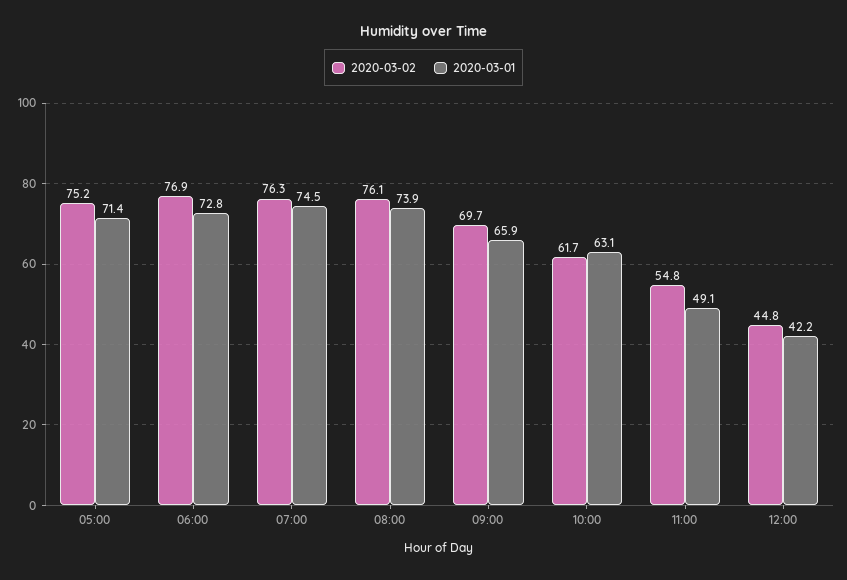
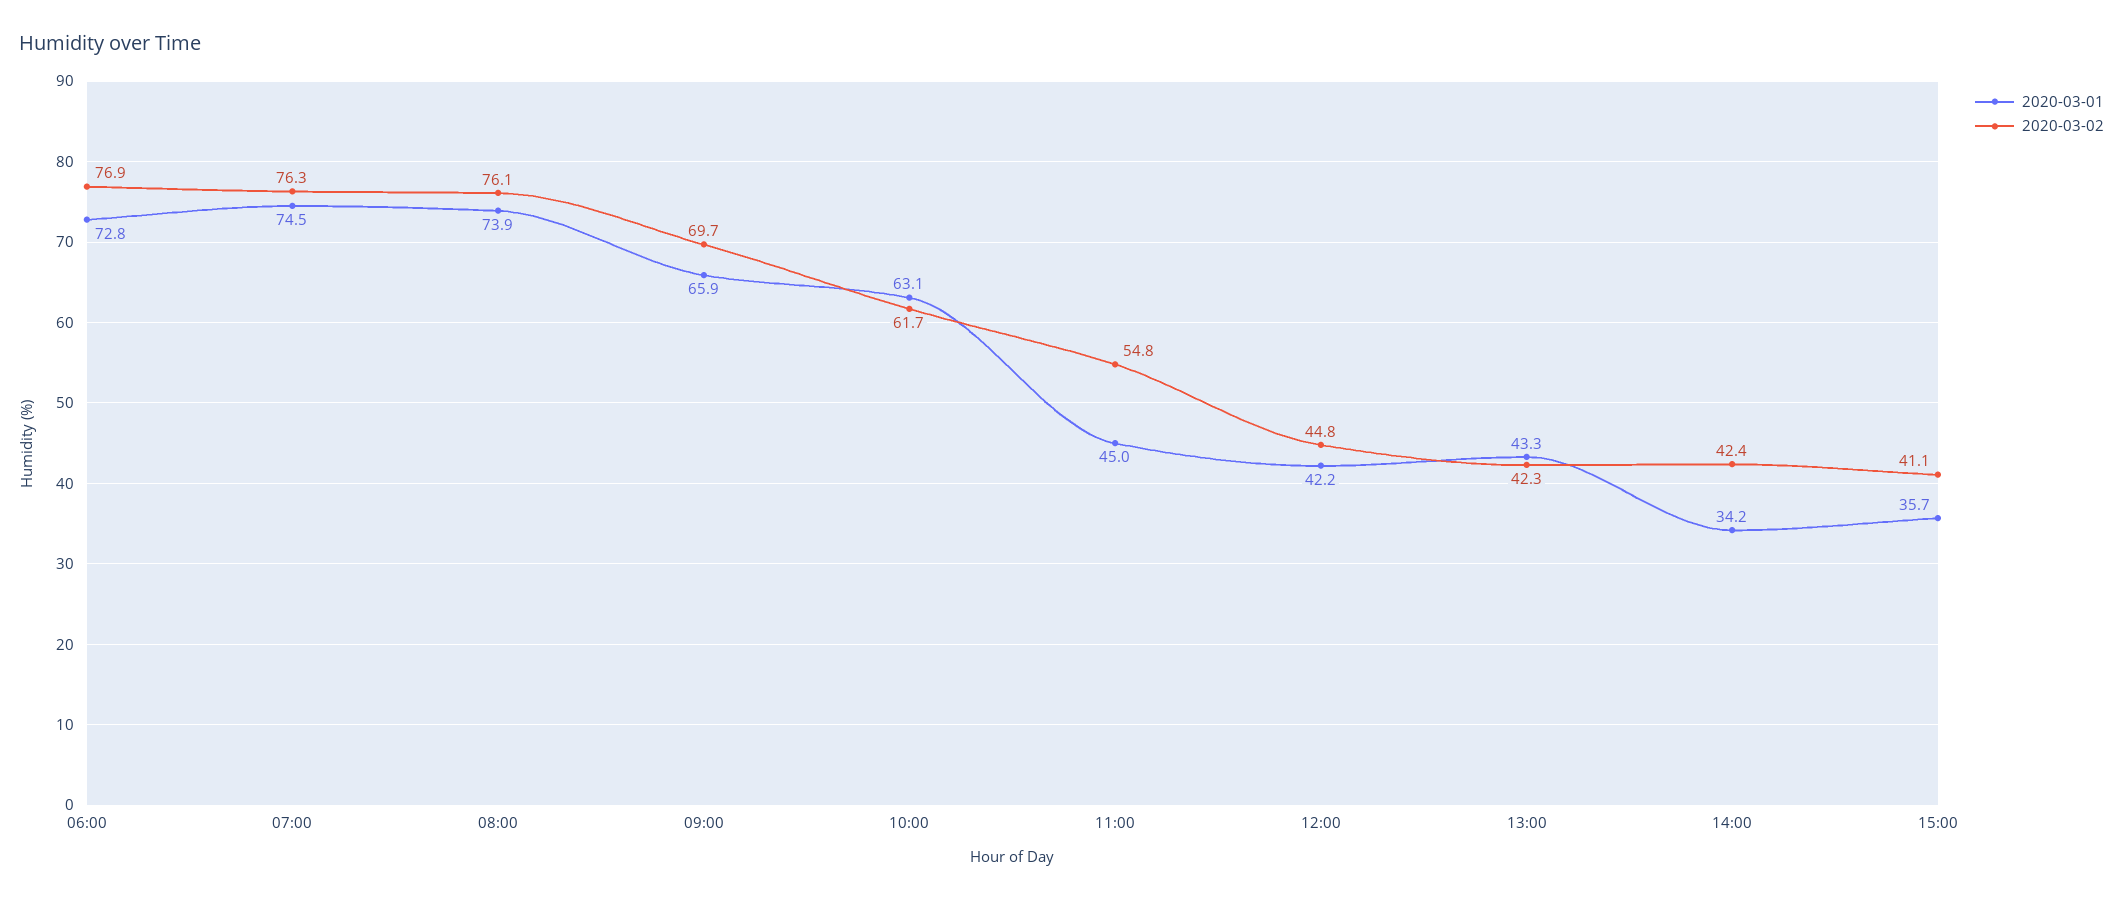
2020-03-02, 05:00: 75.2 -> none
2020-03-01, 05:00: 71.4 -> none
2020-03-01, 11:00: 49.1 -> 45
2020-03-01, 13:00: none -> 43.3
2020-03-02, 13:00: none -> 42.3
2020-03-01, 14:00: none -> 34.2
2020-03-02, 14:00: none -> 42.4
2020-03-01, 15:00: none -> 35.7
2020-03-02, 15:00: none -> 41.1

